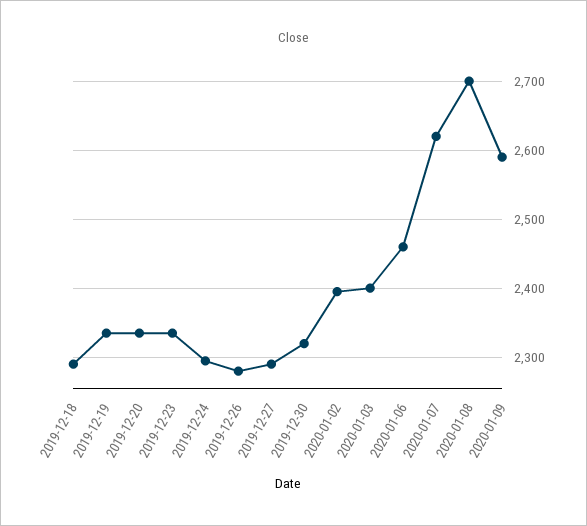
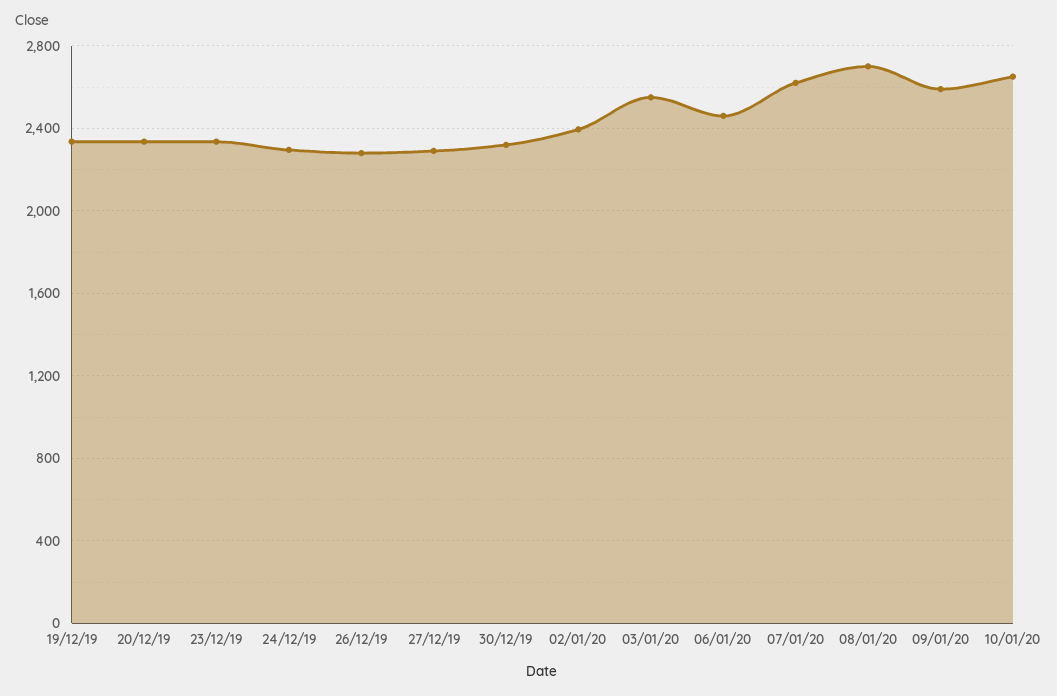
2019-12-18: 2290 -> none
2020-01-03: 2400 -> 2550
10/01/20: none -> 2650

